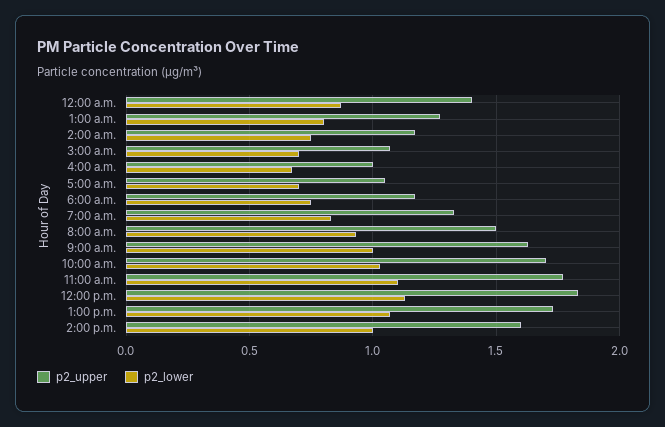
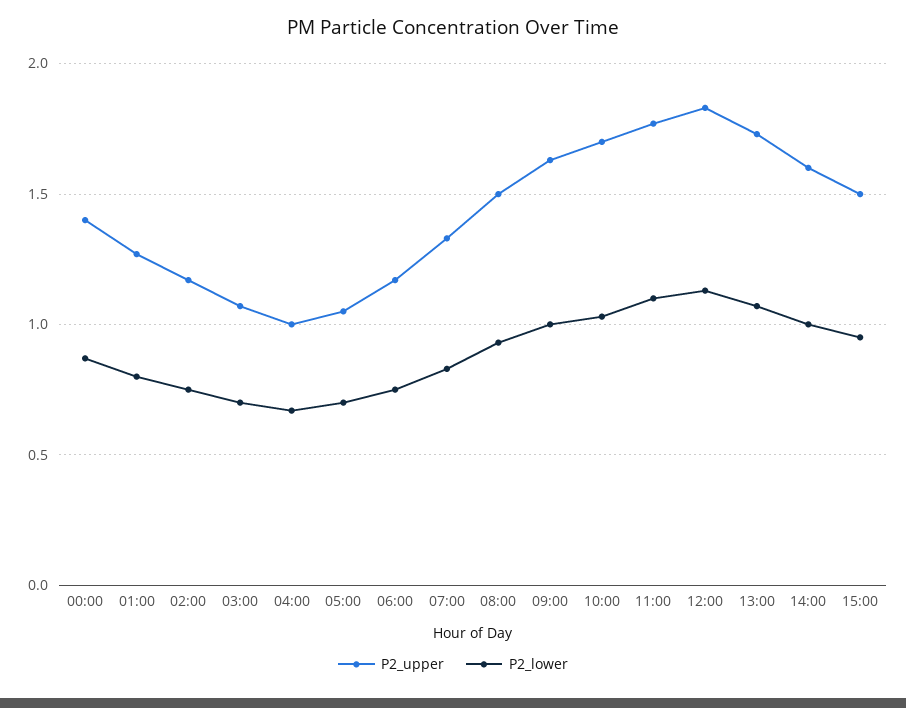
p2_upper, 15:00: none -> 1.5
p2_lower, 15:00: none -> 0.95

